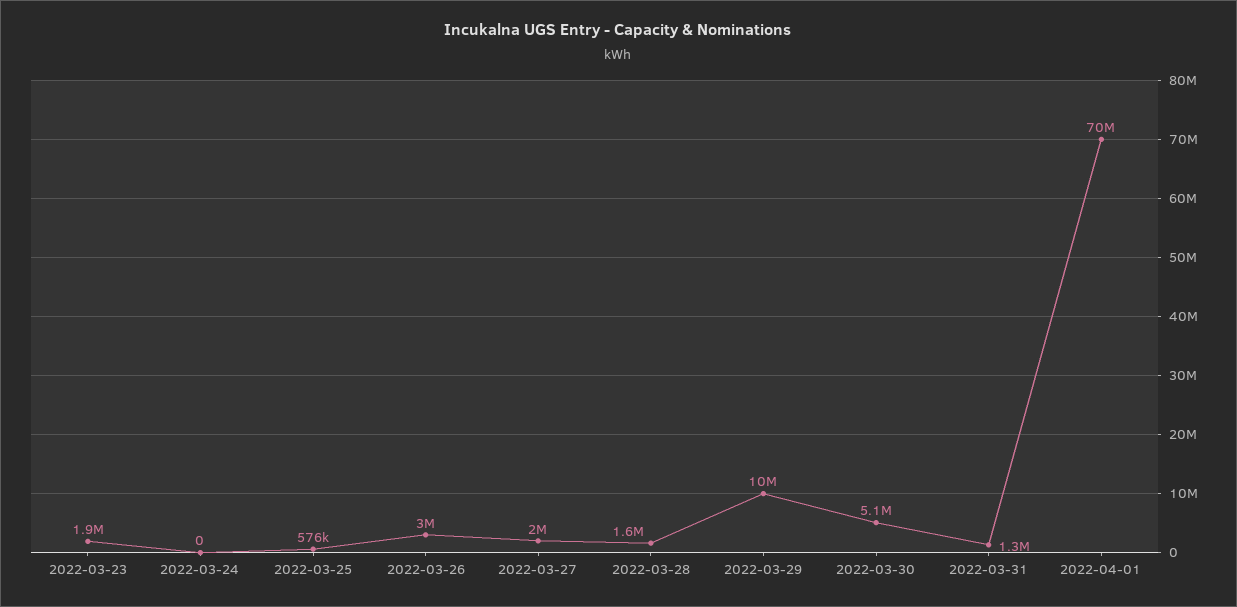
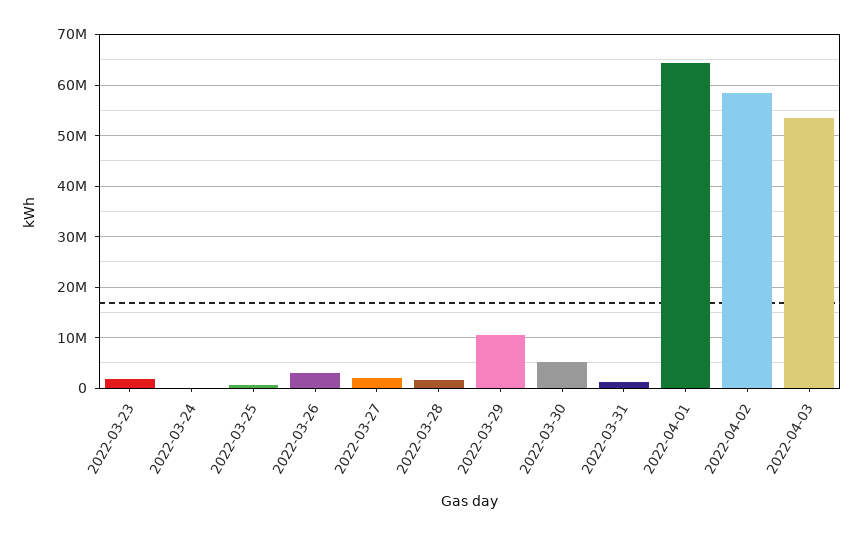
2022-04-01: 70000000 -> 64000000
2022-04-02: none -> 58000000
2022-04-03: none -> 54000000

